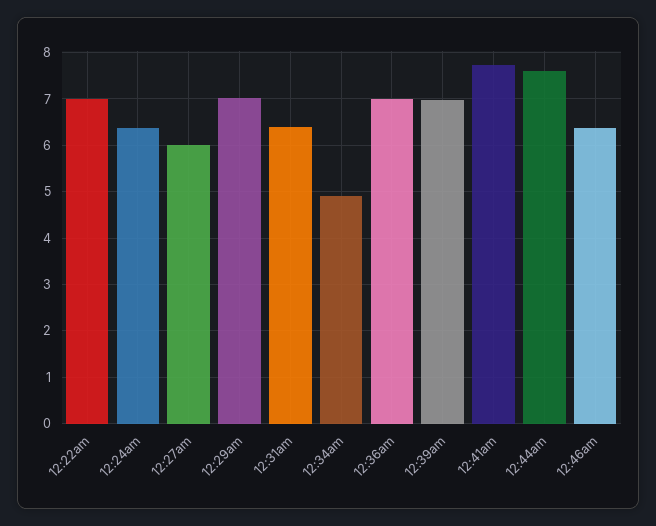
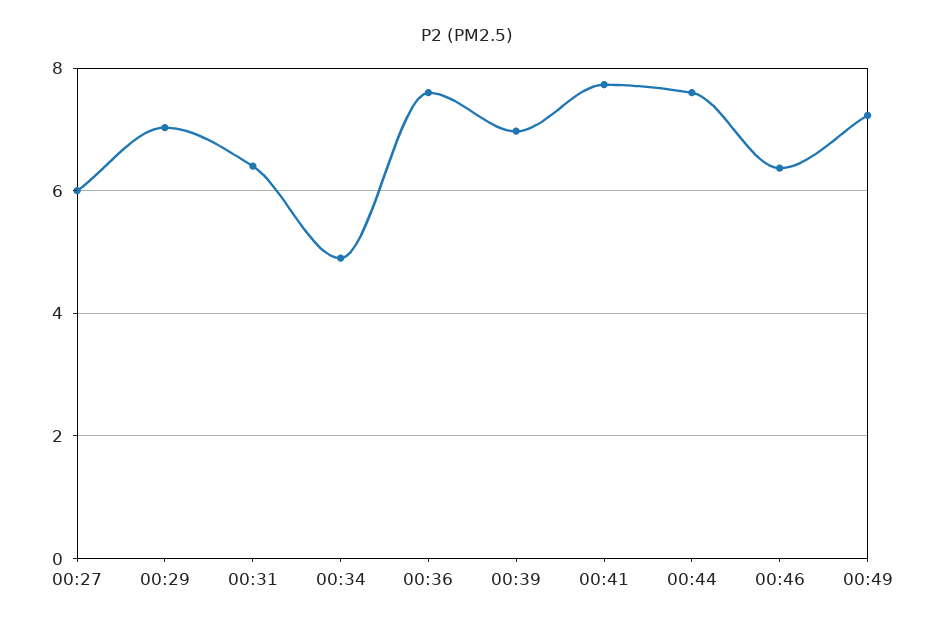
12:22am: 7 -> none
12:24am: 6.4 -> none
12:36am: 7 -> 7.6
00:49: none -> 7.2

